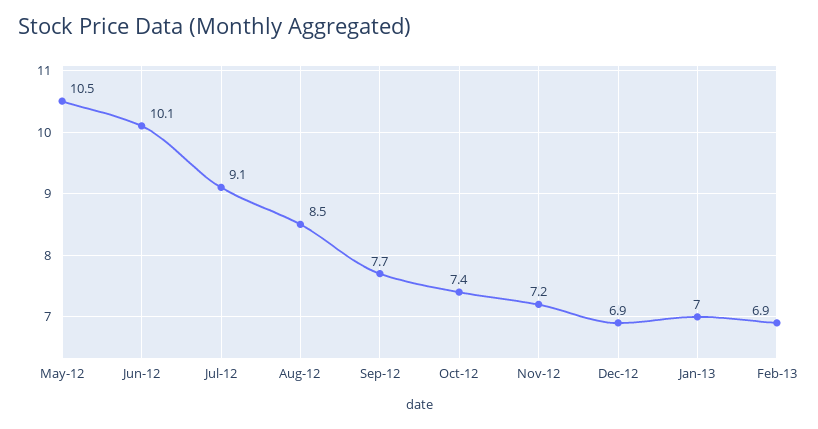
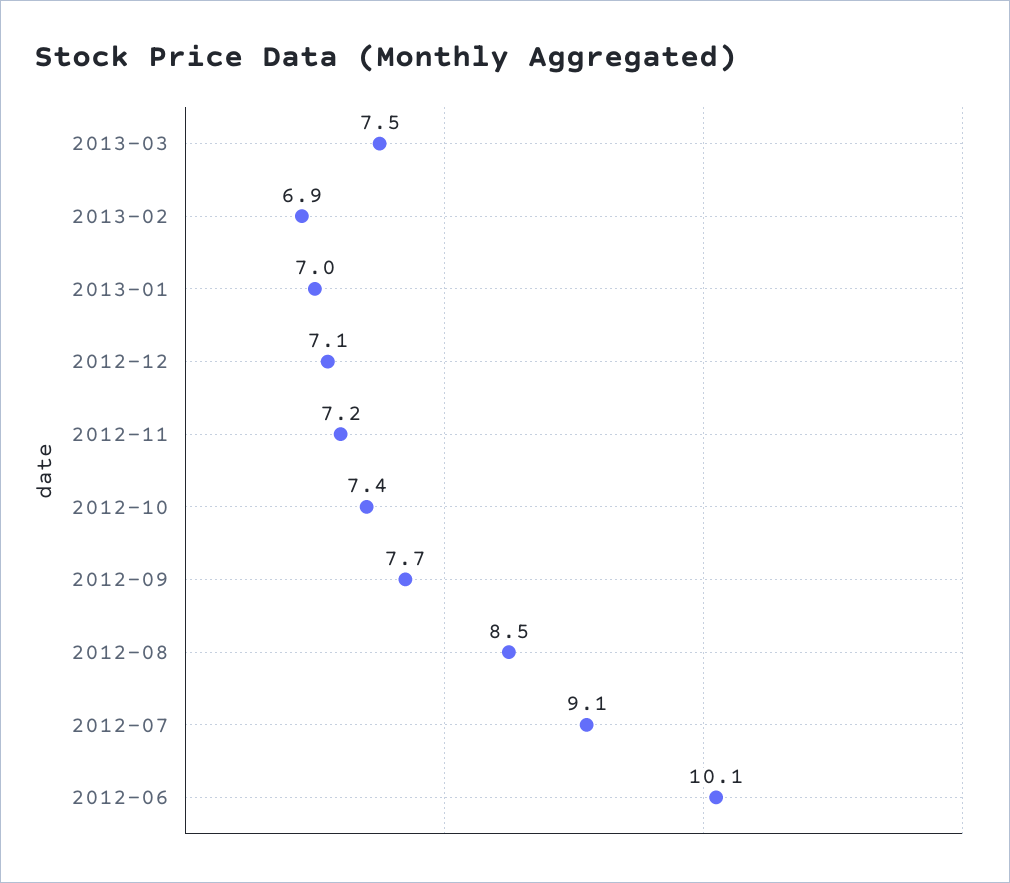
May-12: 10.5 -> none
Dec-12: 6.9 -> 7.1
2013-03: none -> 7.5

